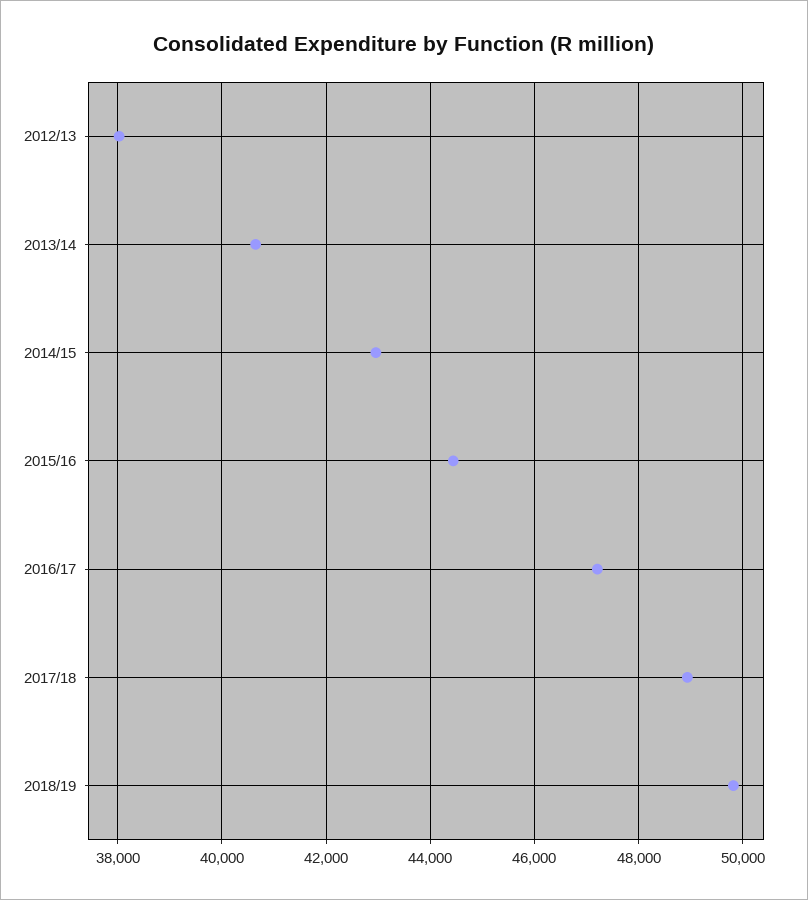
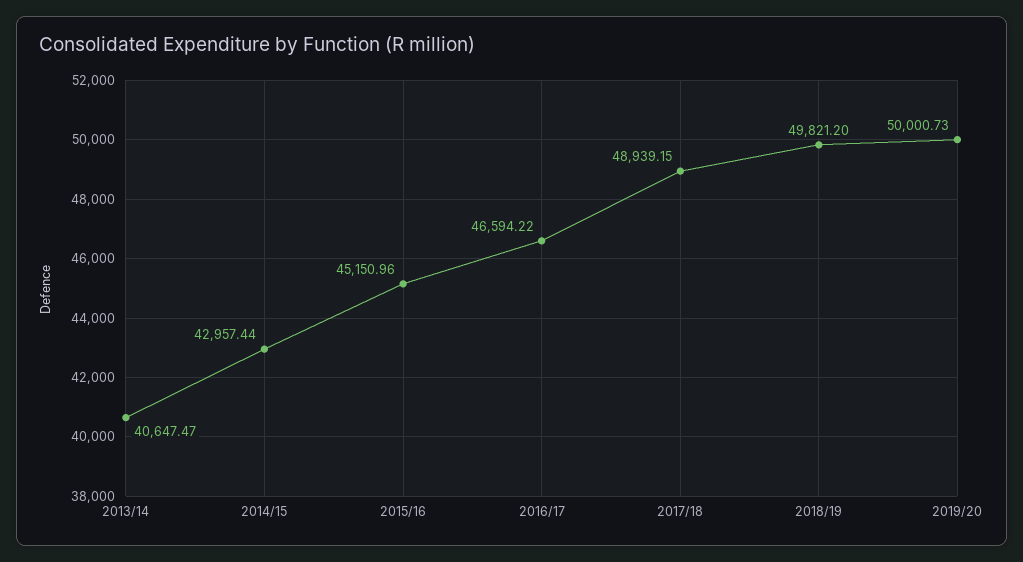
2012/13: 38000 -> none
2015/16: 44400 -> 45150.96
2016/17: 47200 -> 46594.22
2019/20: none -> 50000.73

